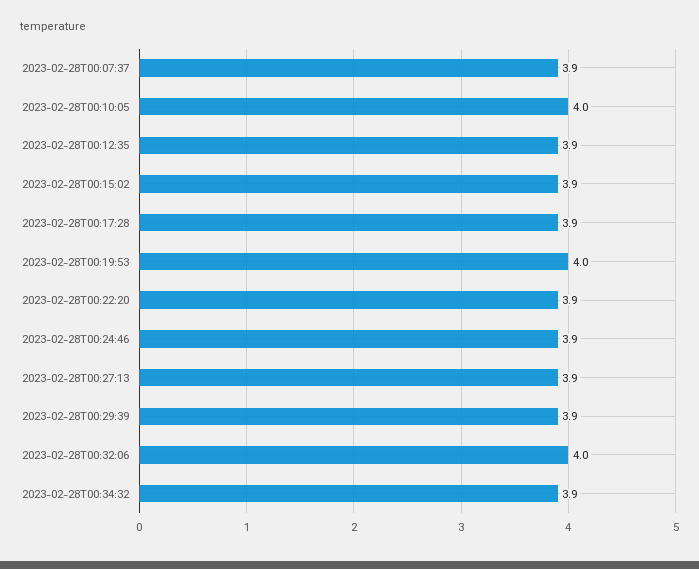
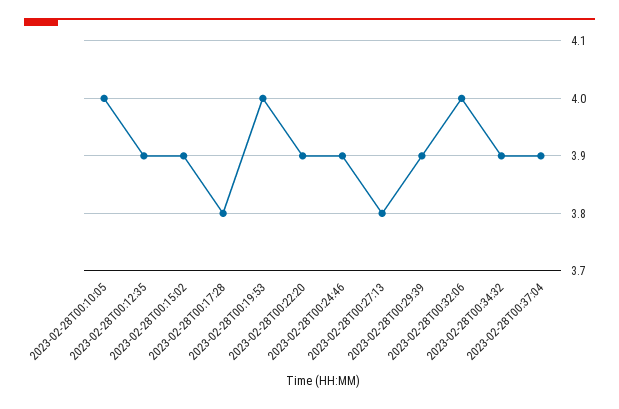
2023-02-28T00:07:37: 3.9 -> none
2023-02-28T00:17:28: 3.9 -> 3.8
2023-02-28T00:27:13: 3.9 -> 3.8
2023-02-28T00:37:04: none -> 3.9

